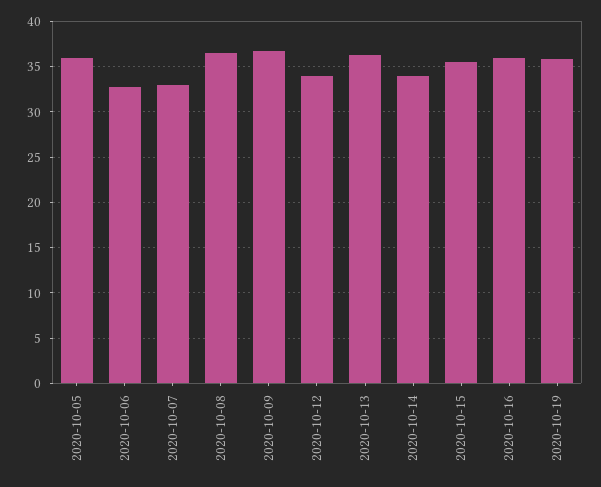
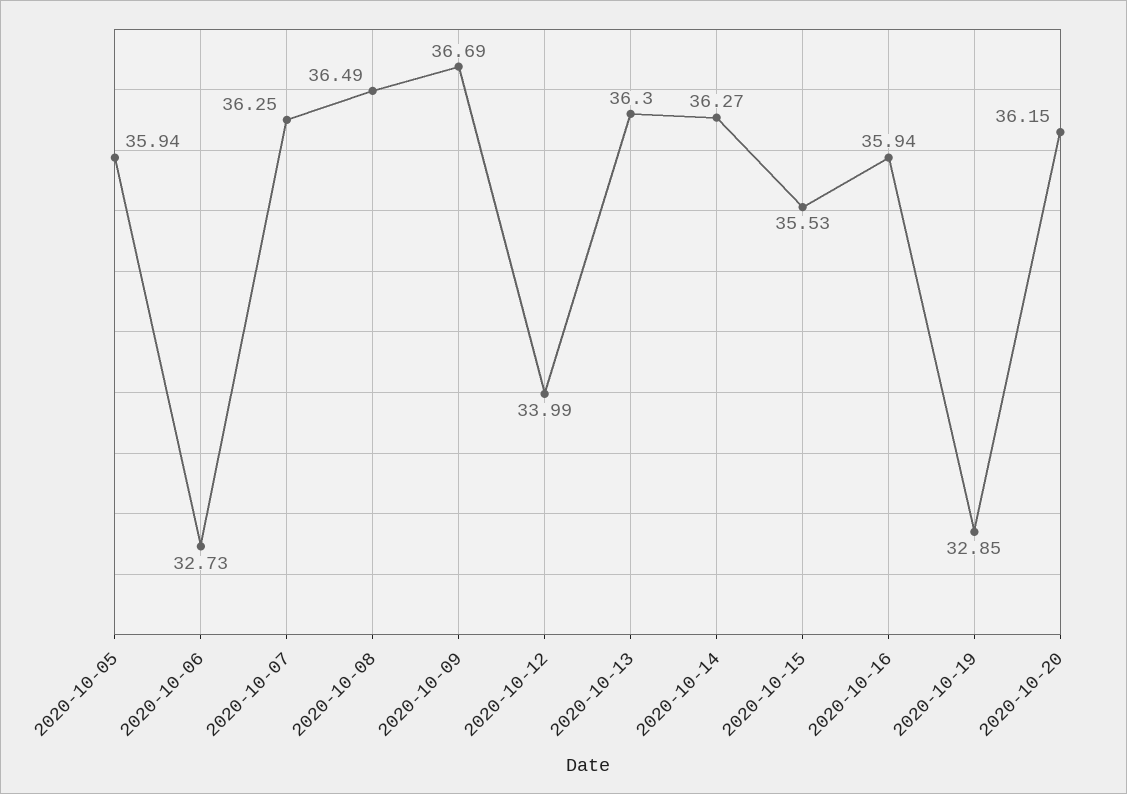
2020-10-07: 33 -> 36.25
2020-10-14: 34 -> 36.27
2020-10-19: 36 -> 32.85
2020-10-20: none -> 36.15

